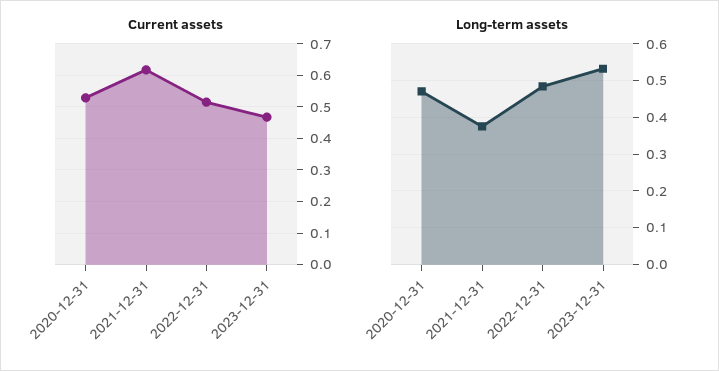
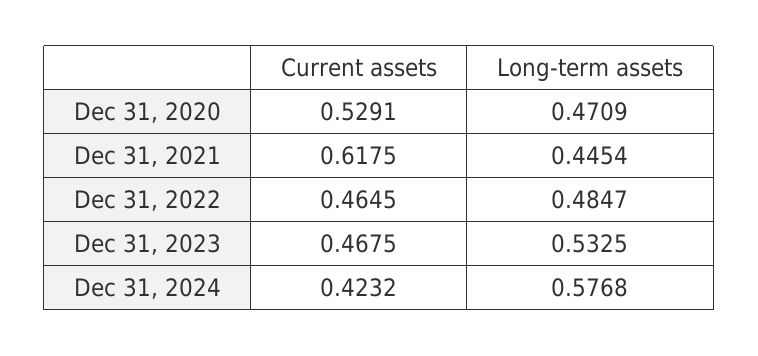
Current assets, 2022-12-31: 0.52 -> 0.4645
Long-term assets, 2021-12-31: 0.38 -> 0.4454
Current assets, Dec 31, 2024: none -> 0.4232
Long-term assets, Dec 31, 2024: none -> 0.5768

